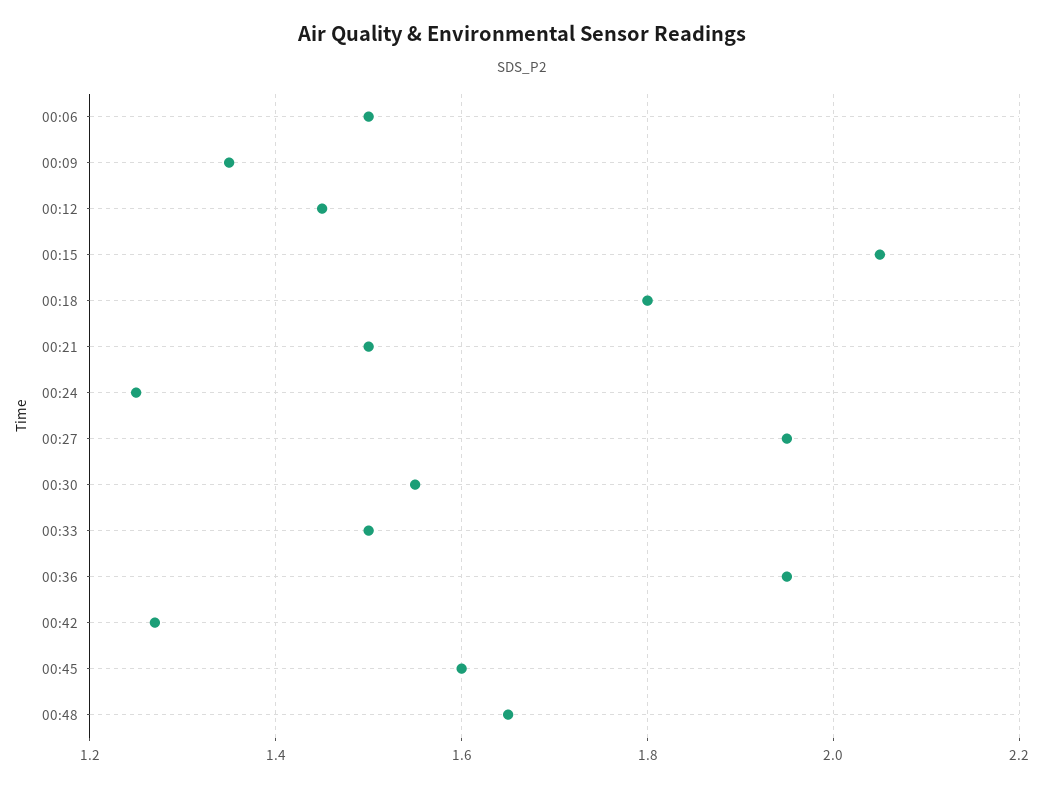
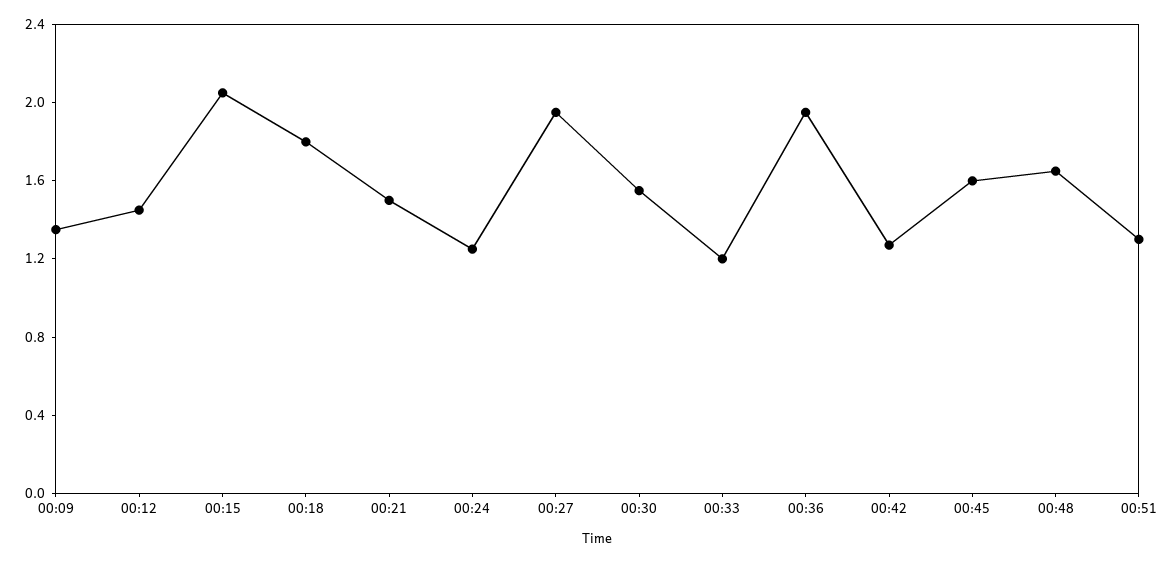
00:06: 1.5 -> none
00:33: 1.5 -> 1.2
00:51: none -> 1.3

